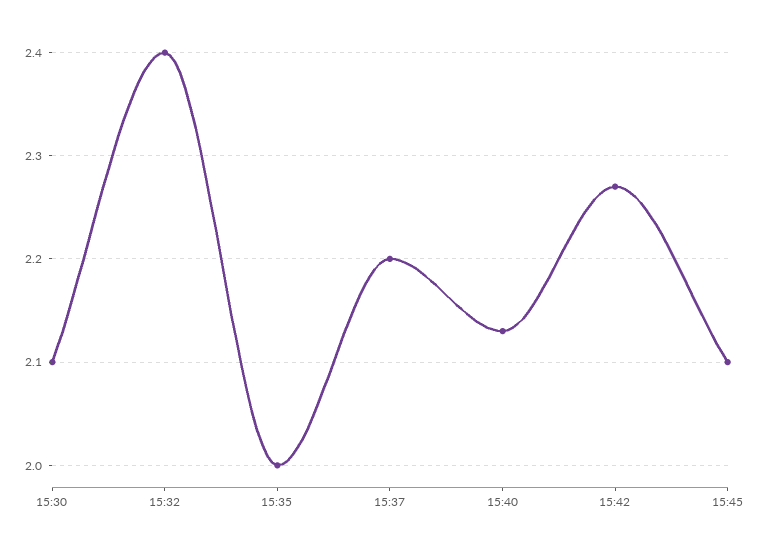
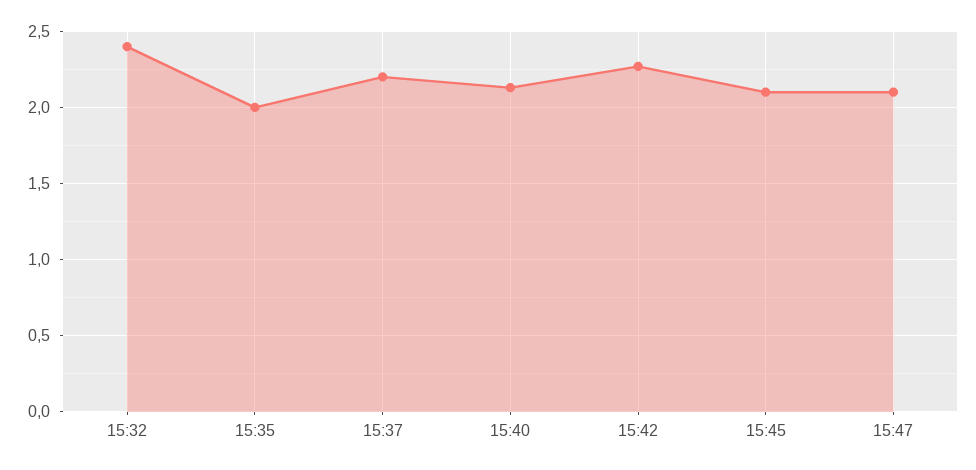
15:30: 2.1 -> none
15:47: none -> 2.1

